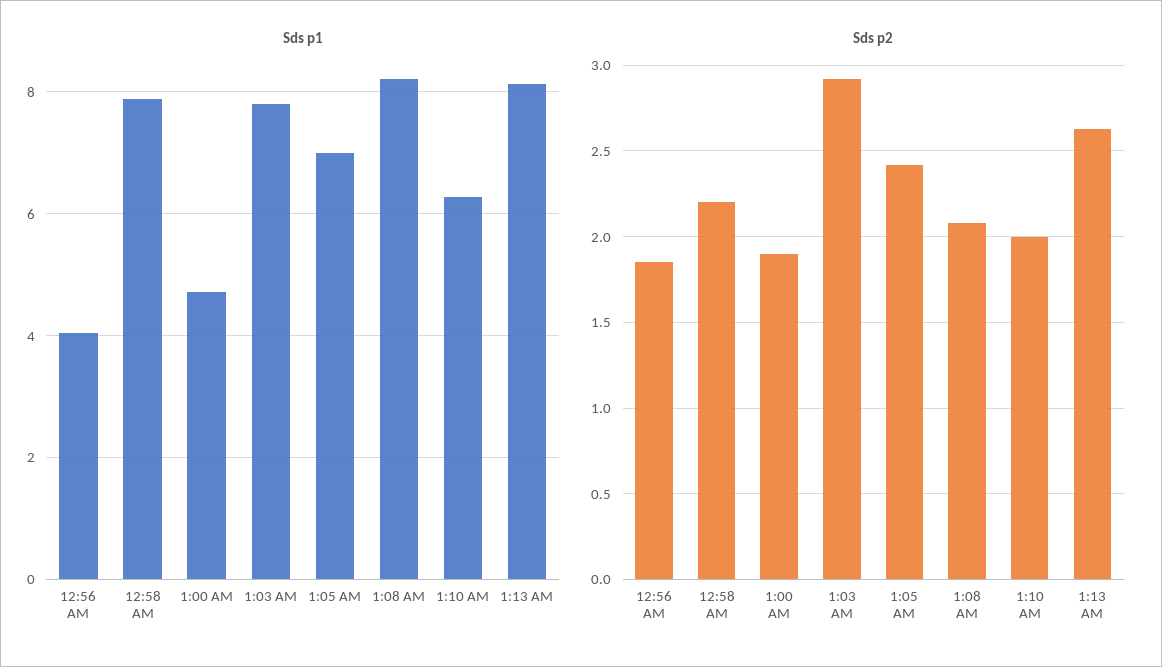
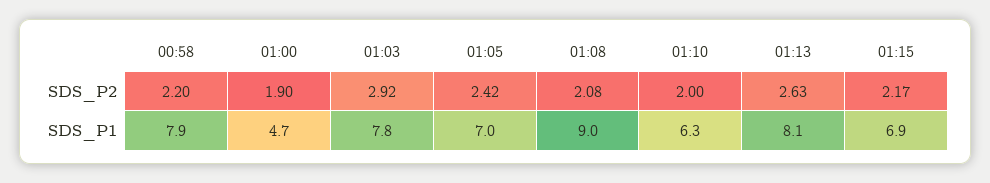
Sds p1, 12:56 AM: 4 -> none
Sds p1, 1:08 AM: 8.2 -> 9
Sds p2, 12:56 AM: 1.85 -> none
Sds p2, 01:15: none -> 2.17
Sds p1, 01:15: none -> 6.9

